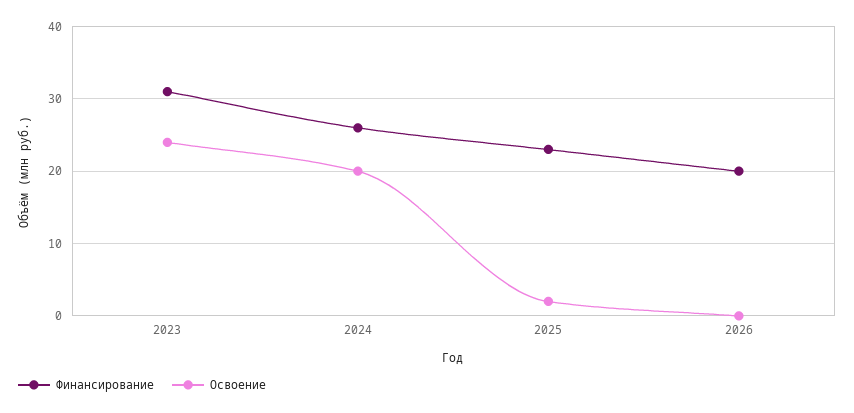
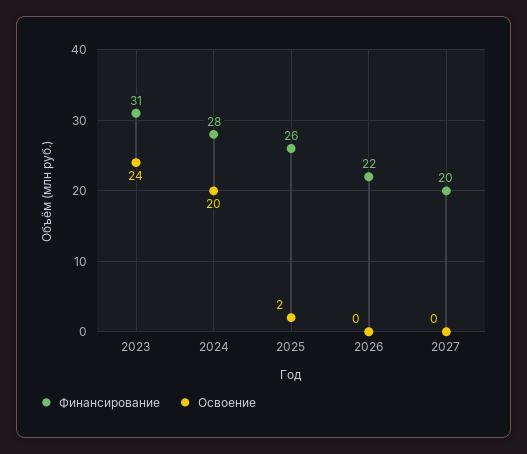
Финансирование, 2024: 26 -> 28
Финансирование, 2025: 23 -> 26
Финансирование, 2026: 20 -> 22
Финансирование, 2027: none -> 20
Освоение, 2027: none -> 0

